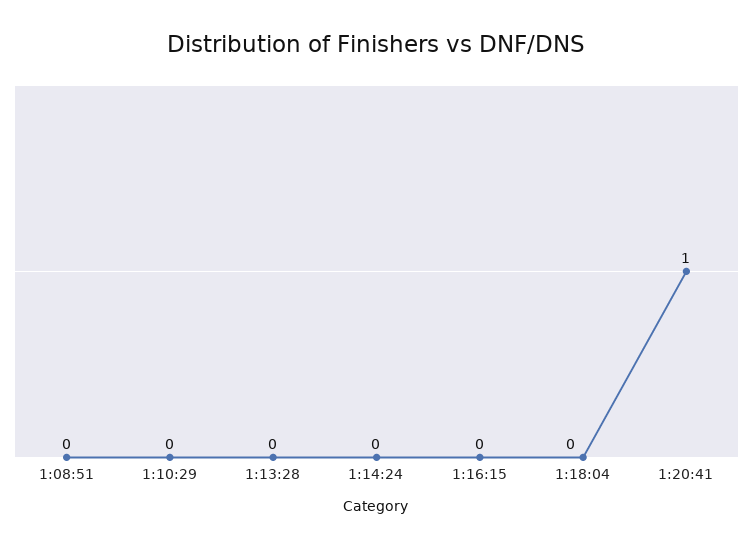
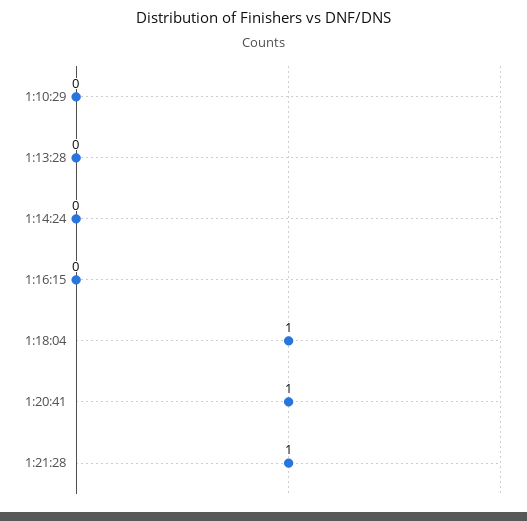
1:08:51: 0 -> none
1:18:04: 0 -> 1
1:21:28: none -> 1

